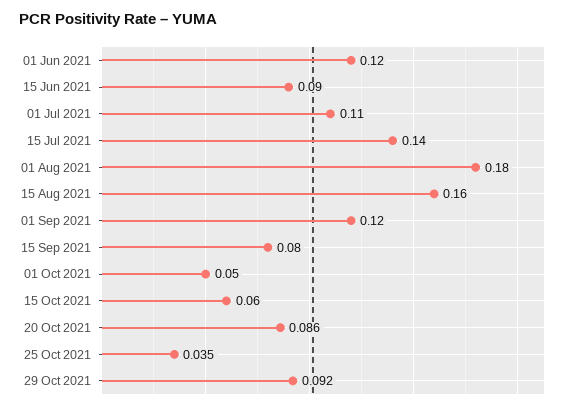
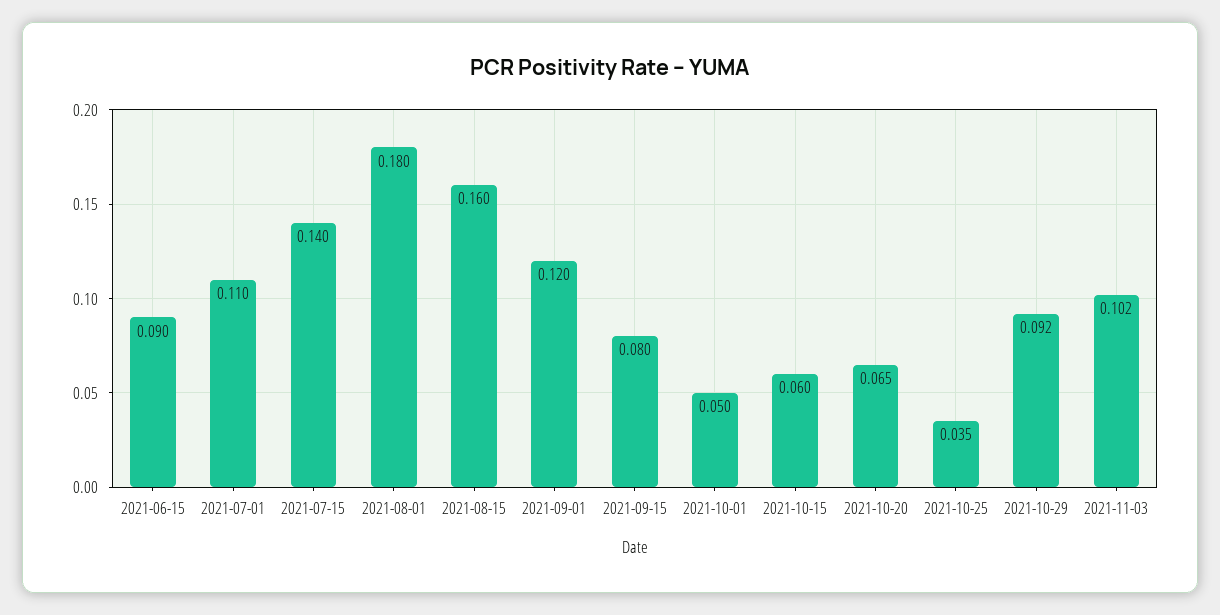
01 Jun 2021: 0.12 -> none
20 Oct 2021: 0.086 -> 0.065
2021-11-03: none -> 0.102

